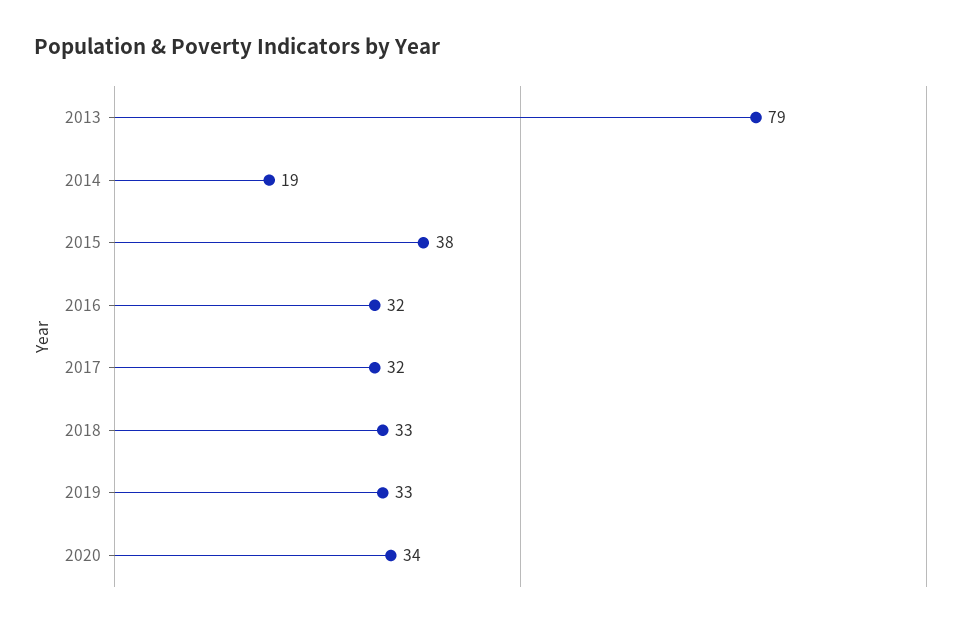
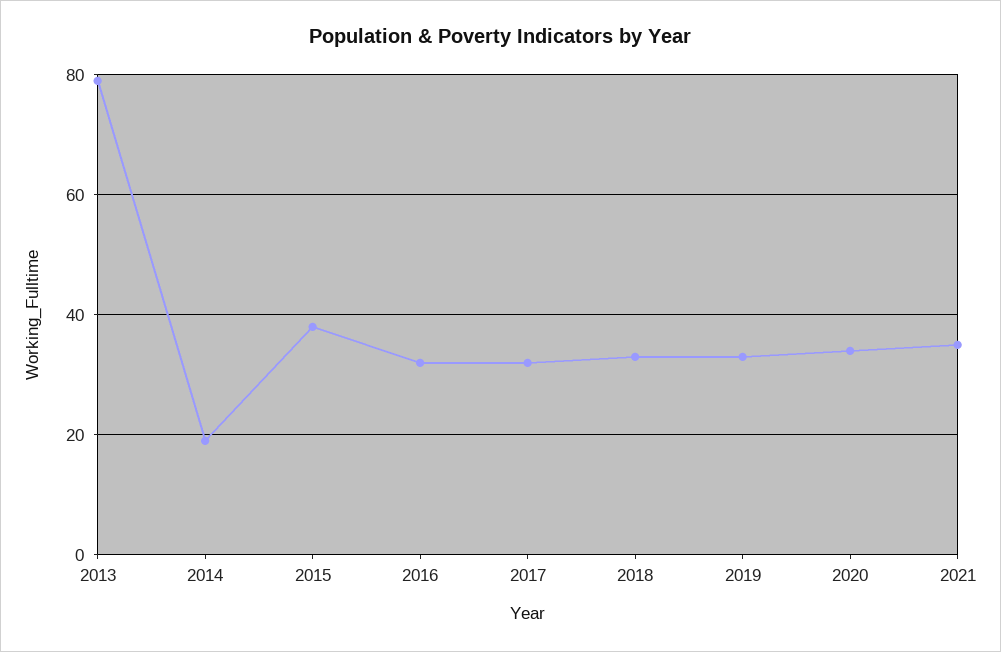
2021: none -> 35

